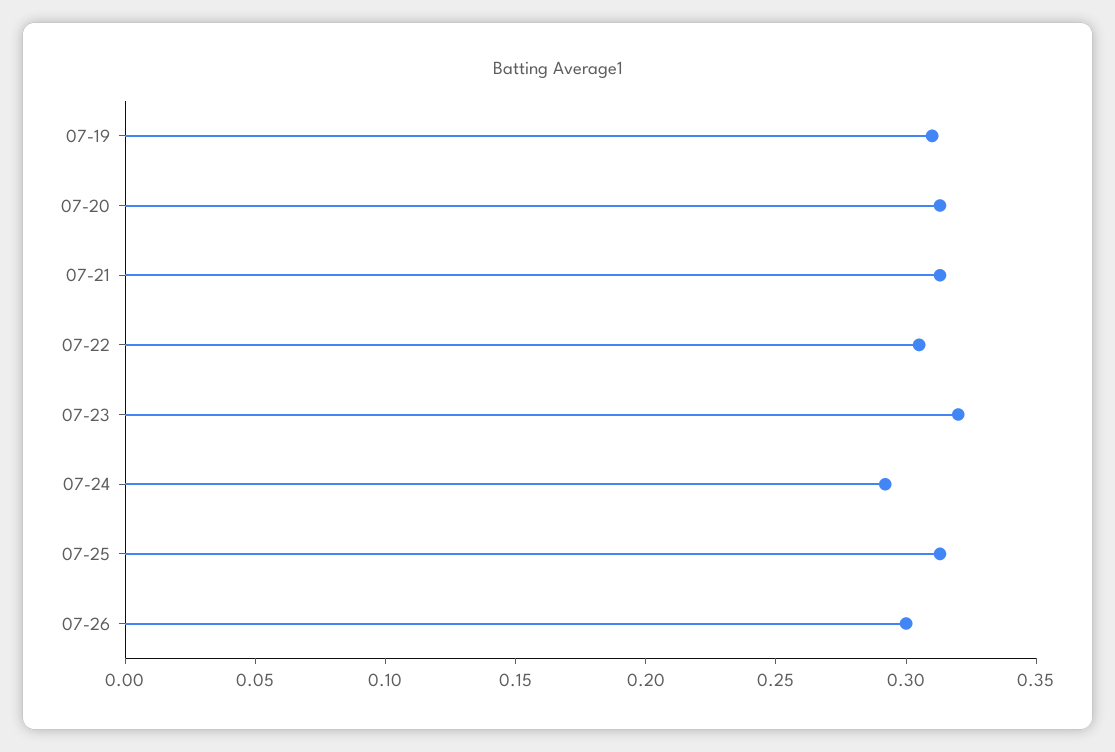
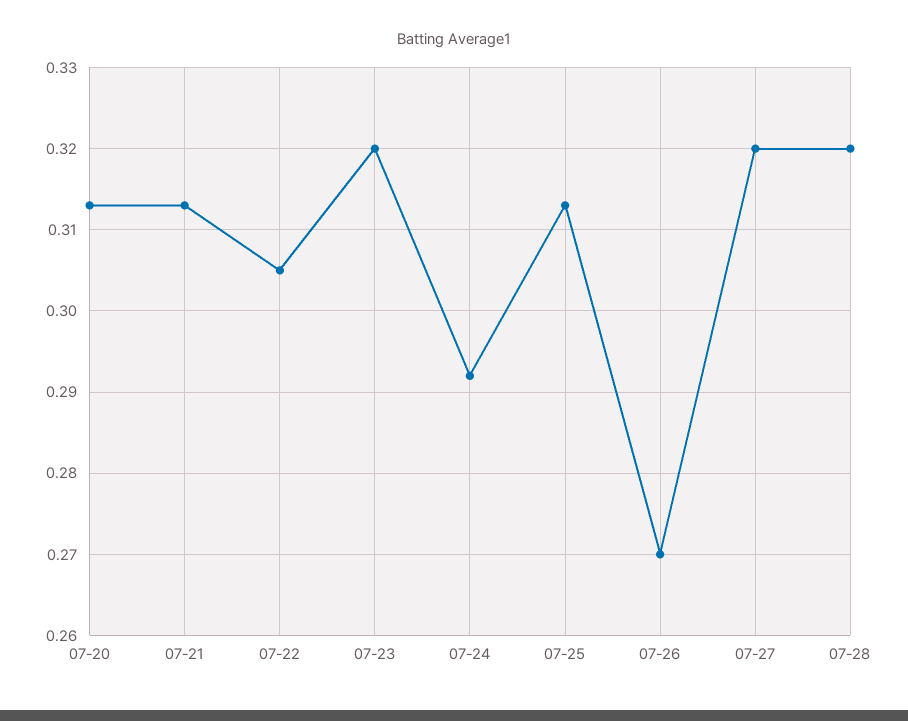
07-19: 0.31 -> none
07-26: 0.3 -> 0.27
07-27: none -> 0.32
07-28: none -> 0.32

